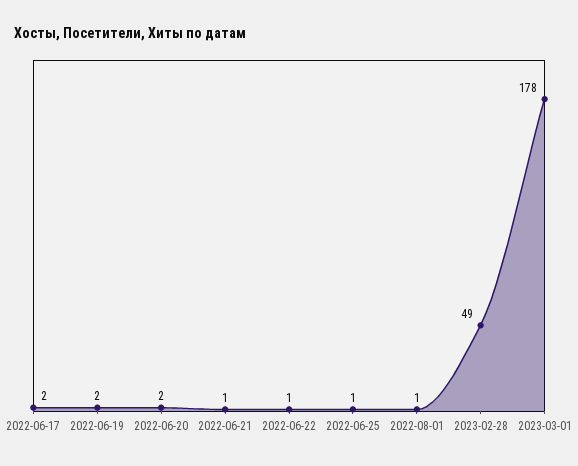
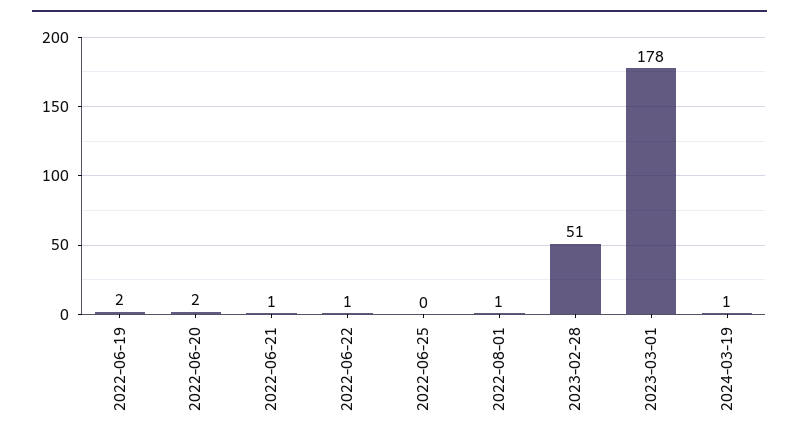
2022-06-17: 2 -> none
2022-06-25: 1 -> 0
2023-02-28: 49 -> 51
2024-03-19: none -> 1

